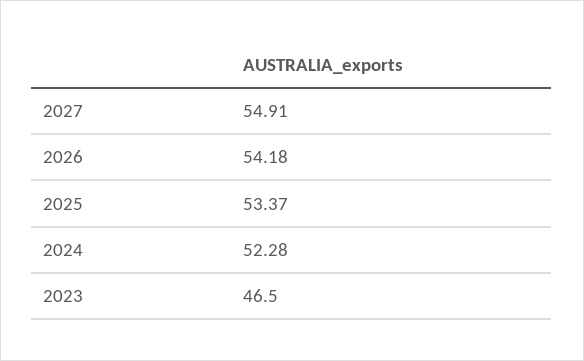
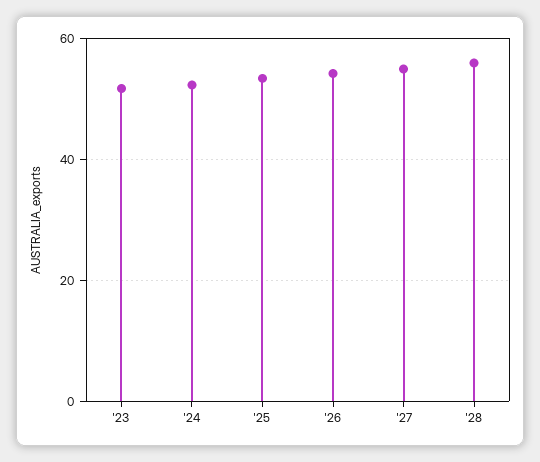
2023: 46.5 -> 52
'28: none -> 56

